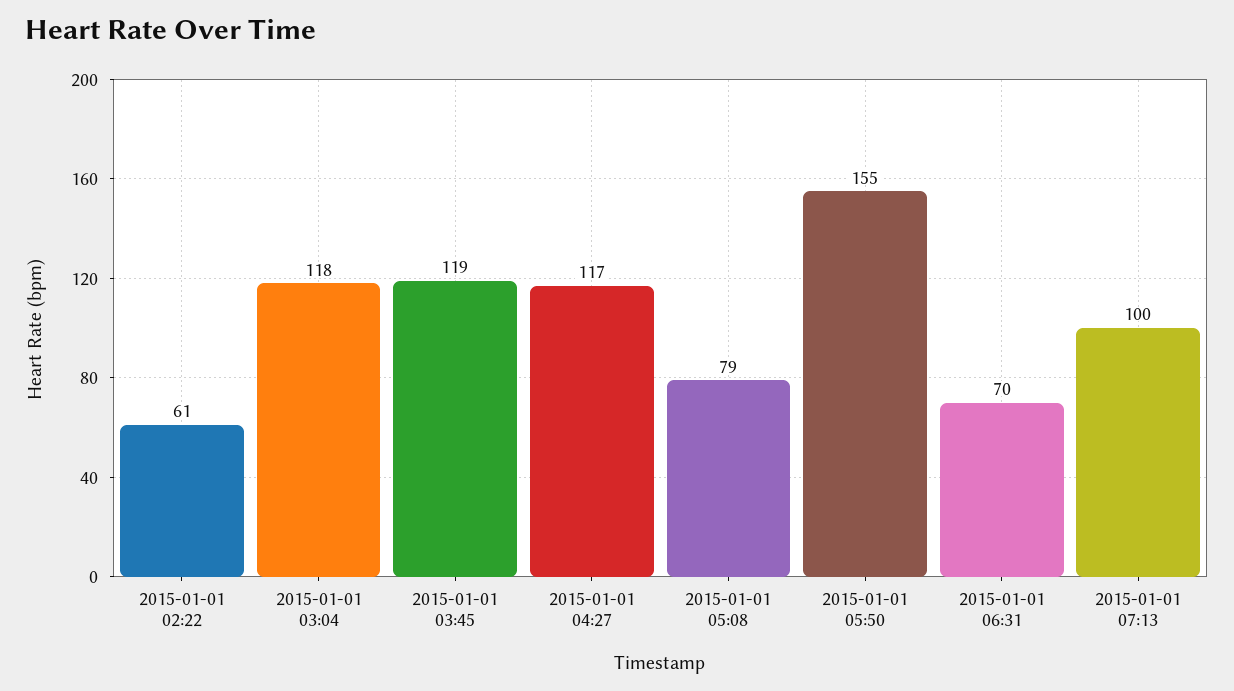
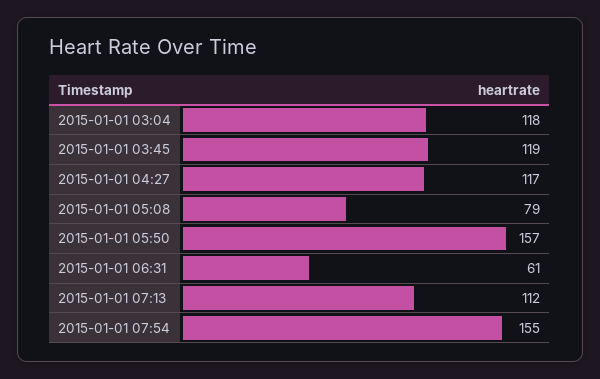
2015-01-01 02:22: 61 -> none
2015-01-01 05:50: 155 -> 157
2015-01-01 06:31: 70 -> 61
2015-01-01 07:13: 100 -> 112
2015-01-01 07:54: none -> 155

